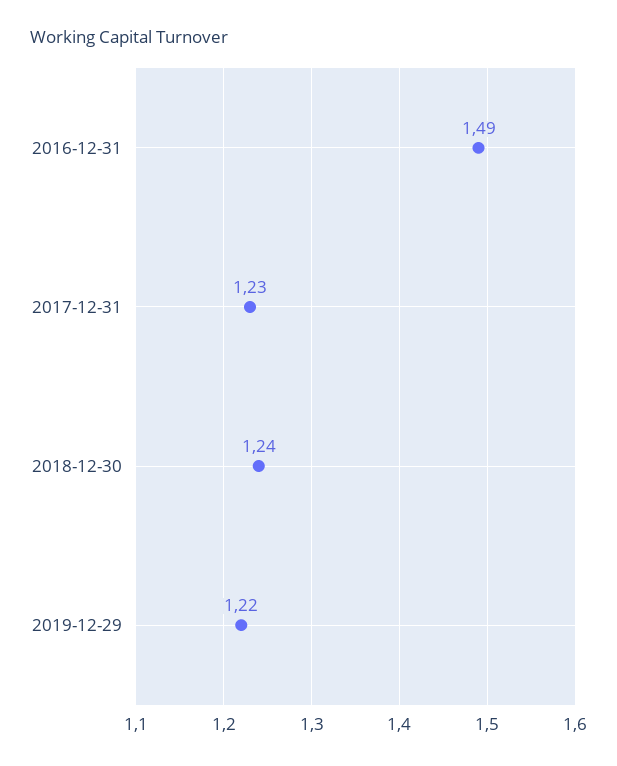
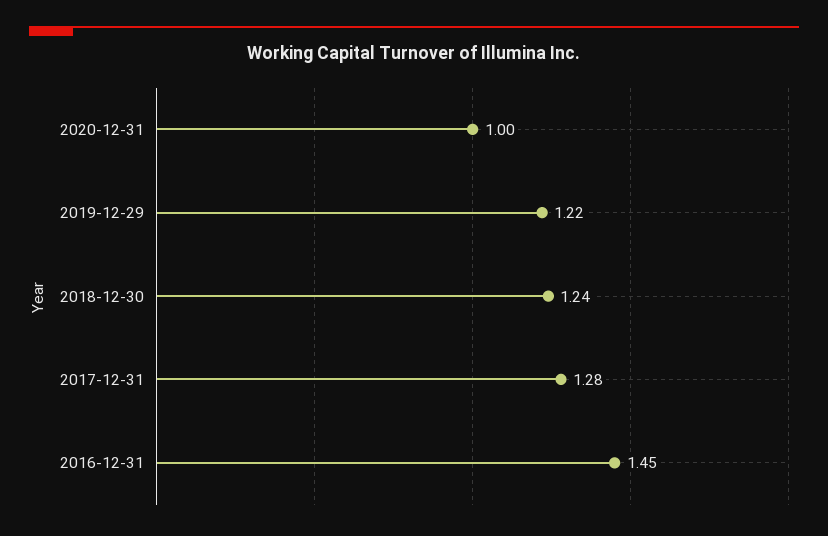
2016-12-31: 1.49 -> 1.45
2017-12-31: 1.23 -> 1.28
2020-12-31: none -> 1

